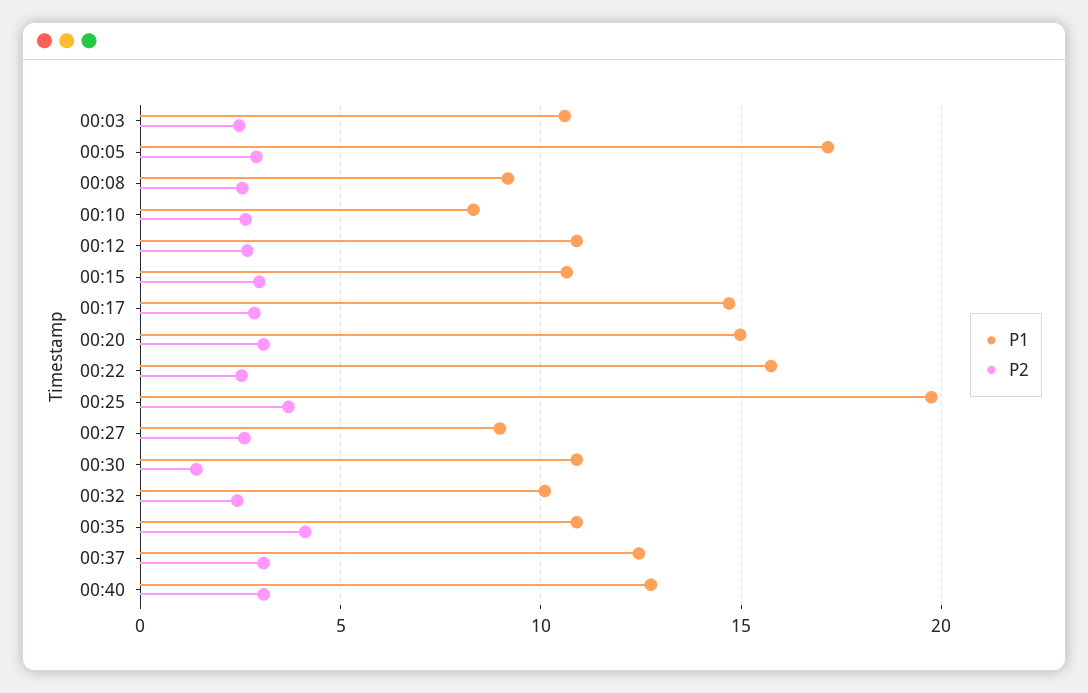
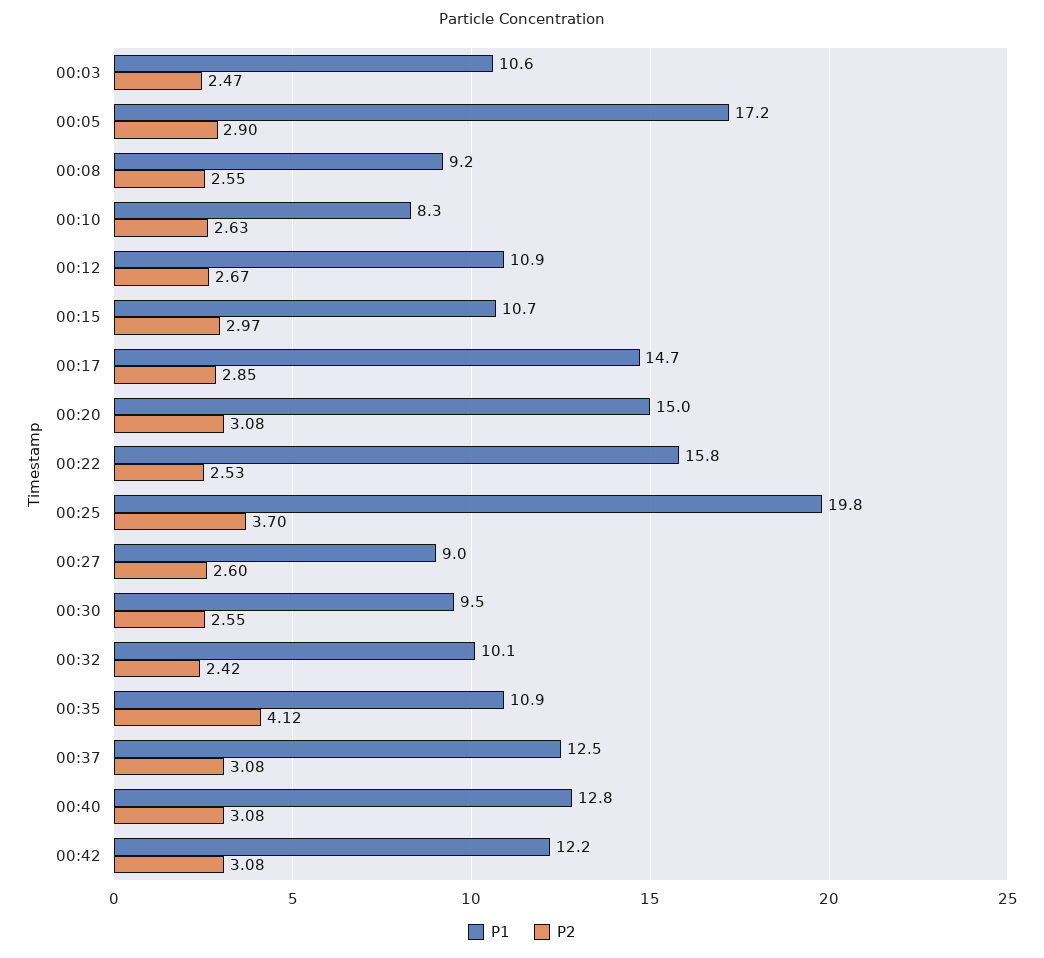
P1, 00:30: 11 -> 9.5
P2, 00:30: 1.5 -> 2.55
P1, 00:42: none -> 12.2
P2, 00:42: none -> 3.08

